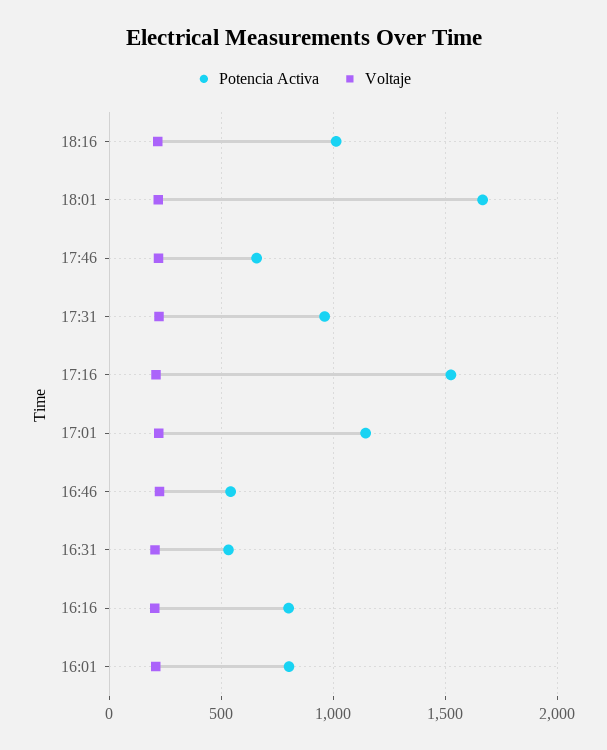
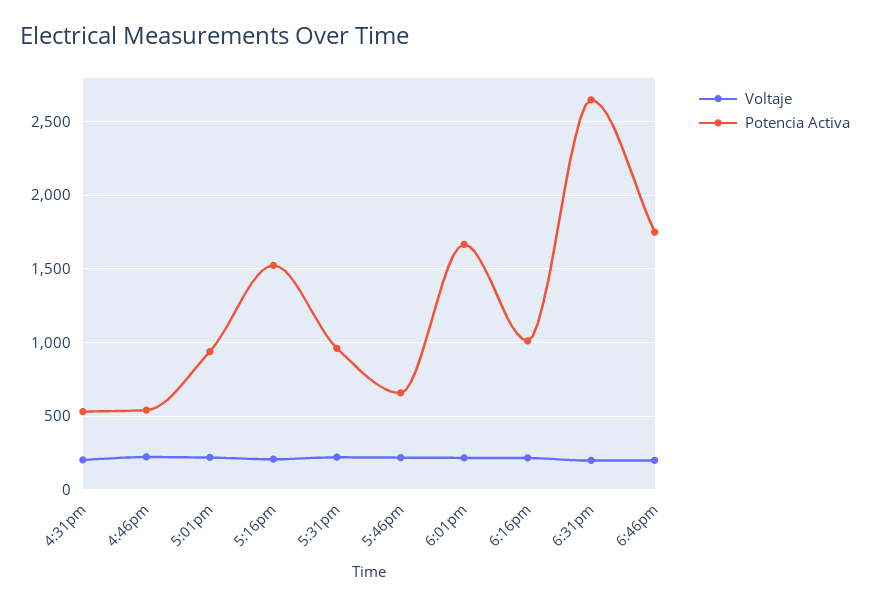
Potencia Activa, 17:01: 1150 -> 950
Potencia Activa, 16:16: 800 -> none
Voltaje, 16:16: 200 -> none
Potencia Activa, 16:01: 800 -> none
Voltaje, 16:01: 200 -> none
Voltaje, 6:31pm: none -> 200
Potencia Activa, 6:31pm: none -> 2650
Voltaje, 6:46pm: none -> 200
Potencia Activa, 6:46pm: none -> 1750

